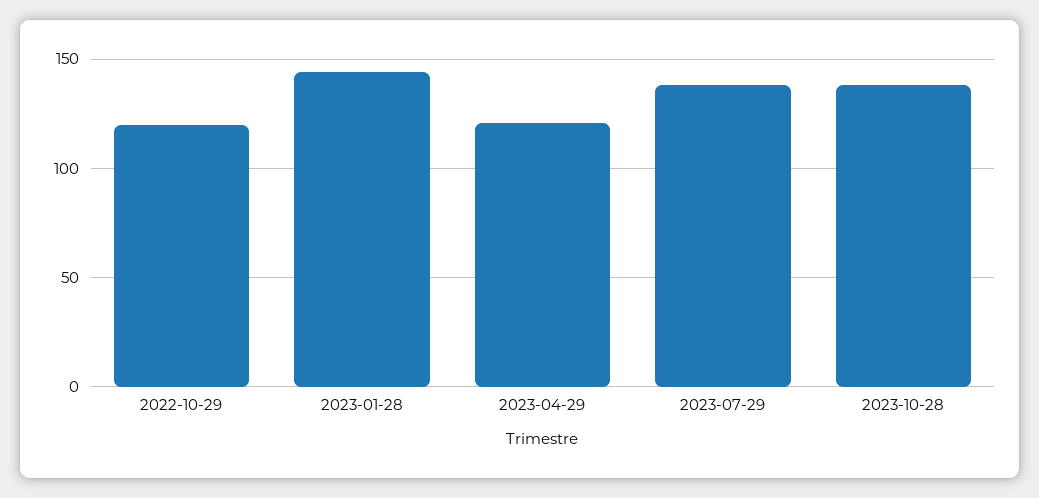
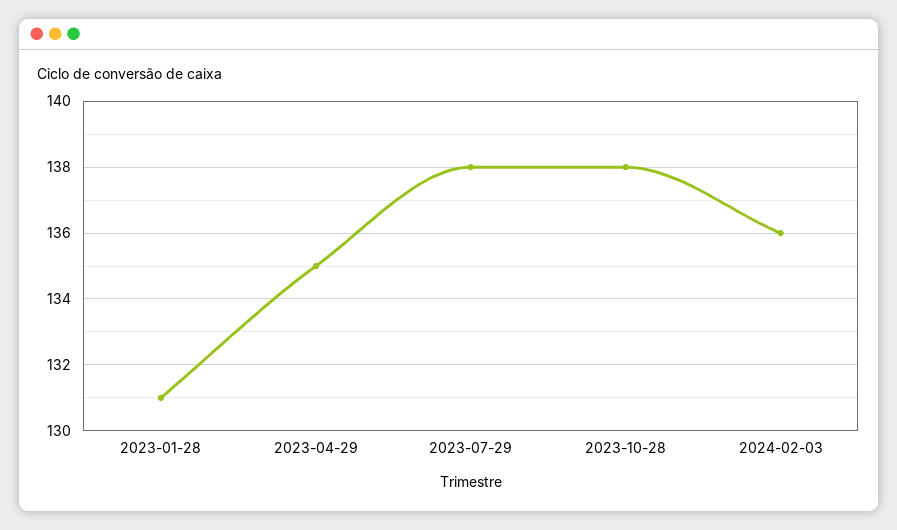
2022-10-29: 120 -> none
2023-01-28: 145 -> 131
2023-04-29: 120 -> 135
2024-02-03: none -> 136

